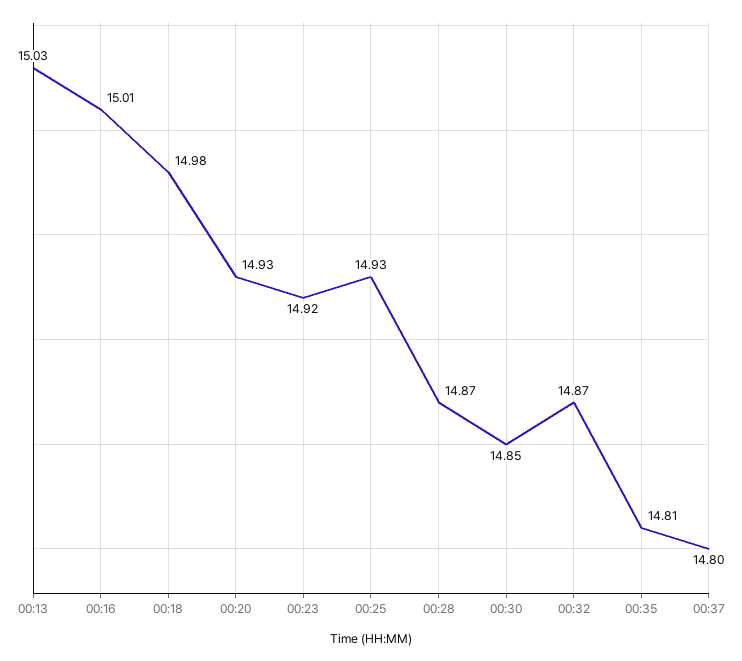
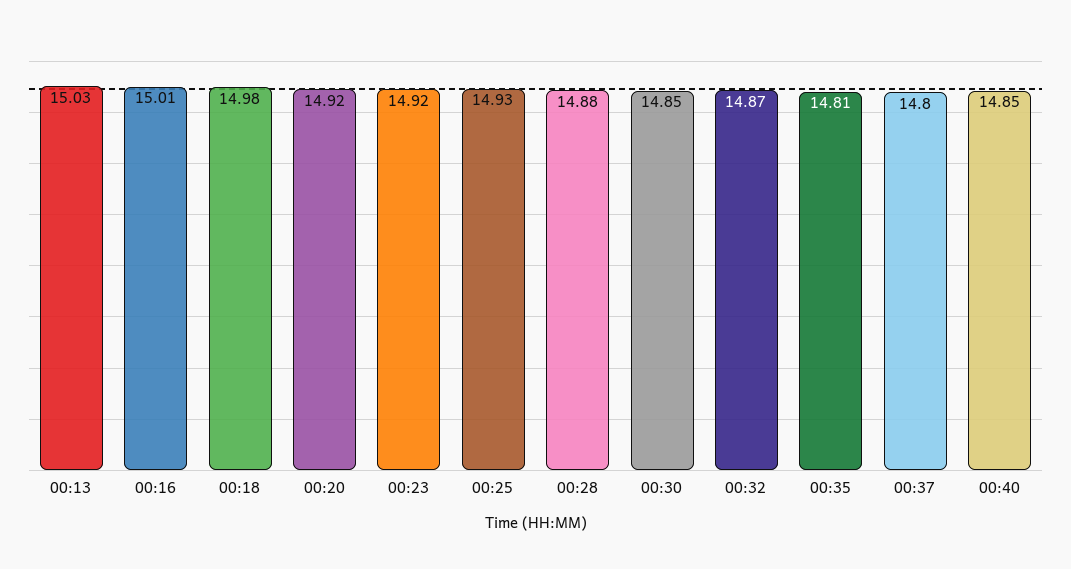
00:20: 14.93 -> 14.92
00:28: 14.87 -> 14.88
00:40: none -> 14.85

